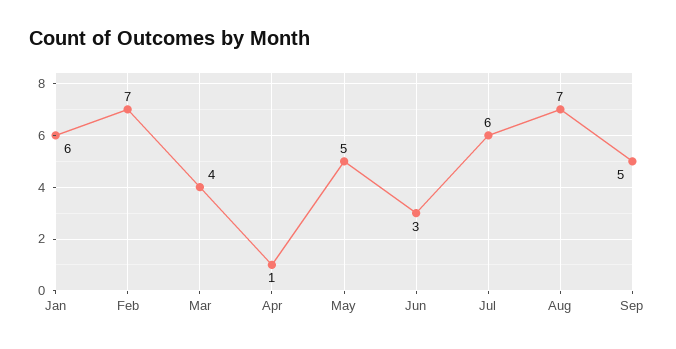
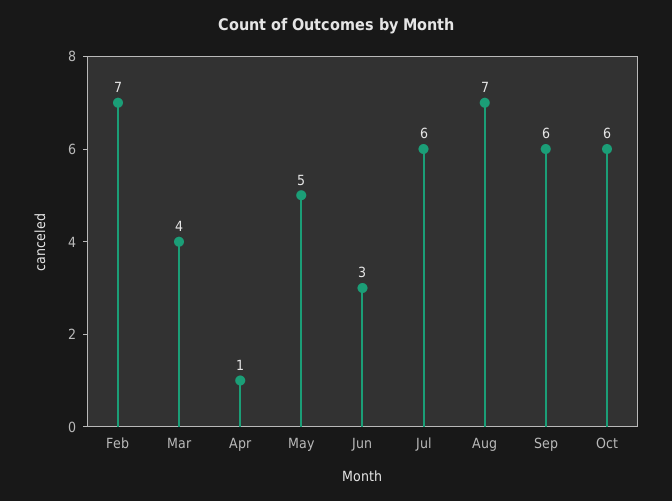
Jan: 6 -> none
Sep: 5 -> 6
Oct: none -> 6

